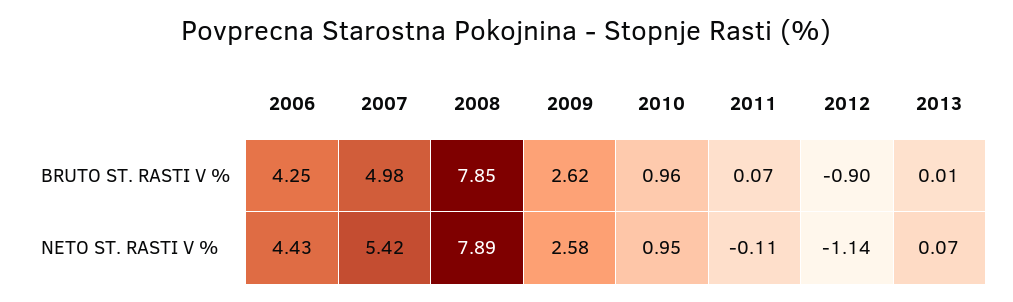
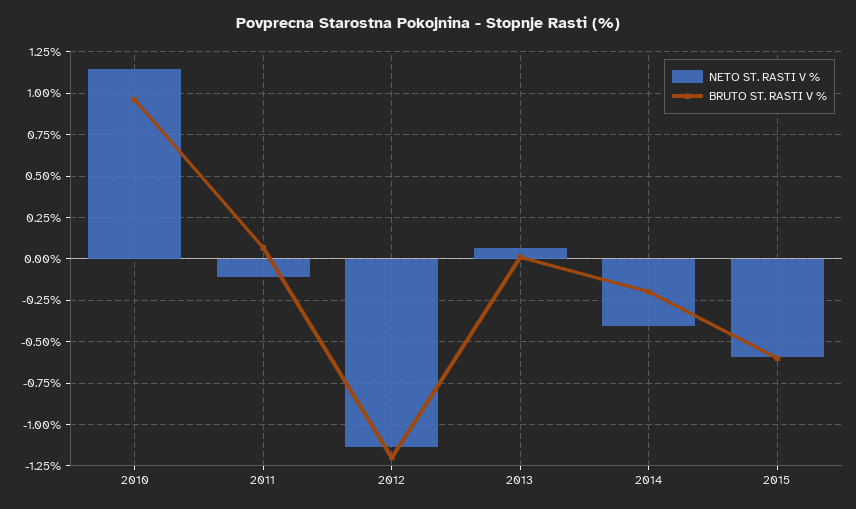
BRUTO ST. RASTI V %, 2006: 4.25 -> none
BRUTO ST. RASTI V %, 2007: 4.98 -> none
BRUTO ST. RASTI V %, 2008: 7.85 -> none
BRUTO ST. RASTI V %, 2009: 2.62 -> none
BRUTO ST. RASTI V %, 2012: -0.9 -> -1.2
NETO ST. RASTI V %, 2006: 4.43 -> none
NETO ST. RASTI V %, 2007: 5.42 -> none
NETO ST. RASTI V %, 2008: 7.89 -> none
NETO ST. RASTI V %, 2009: 2.58 -> none
NETO ST. RASTI V %, 2010: 0.95 -> 1.15
NETO ST. RASTI V %, 2014: none -> -0.4
BRUTO ST. RASTI V %, 2014: none -> -0.2
NETO ST. RASTI V %, 2015: none -> -0.6
BRUTO ST. RASTI V %, 2015: none -> -0.6

